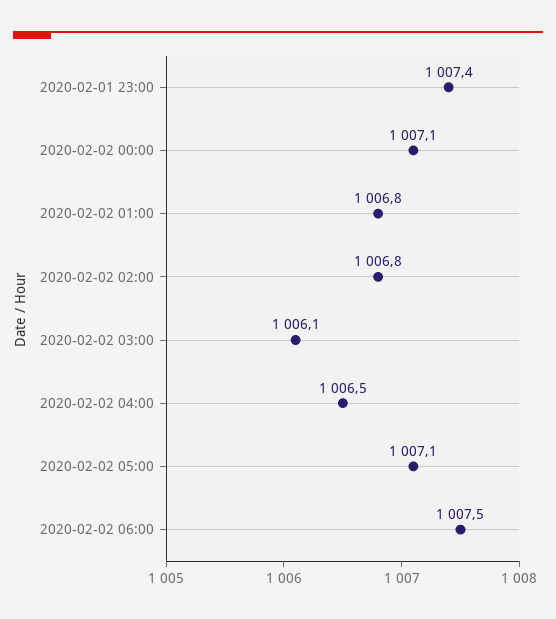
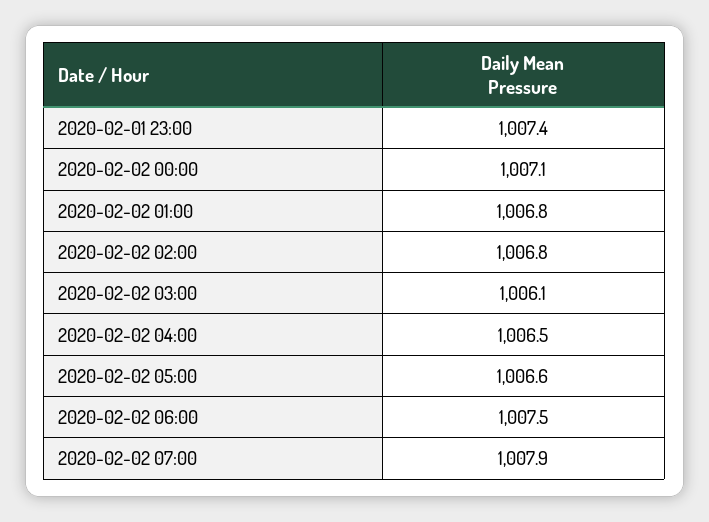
2020-02-02 05:00: 1007.1 -> 1006.6
2020-02-02 07:00: none -> 1007.9

